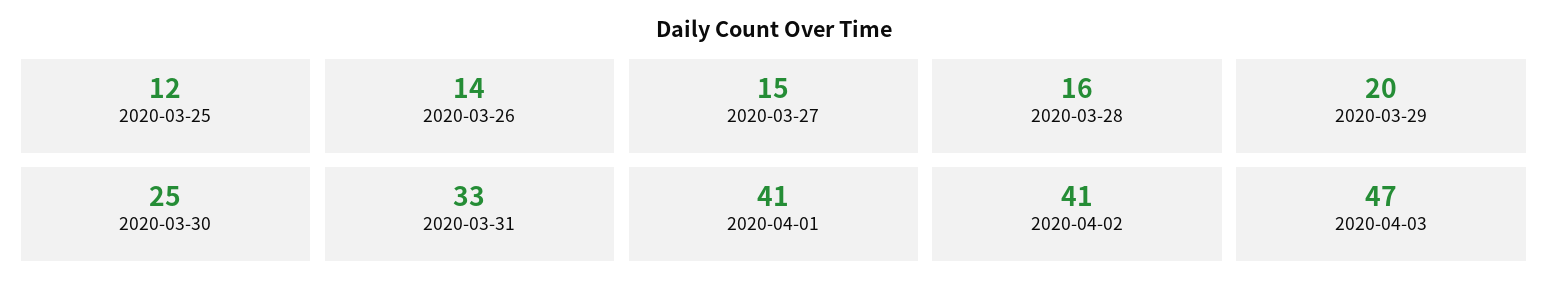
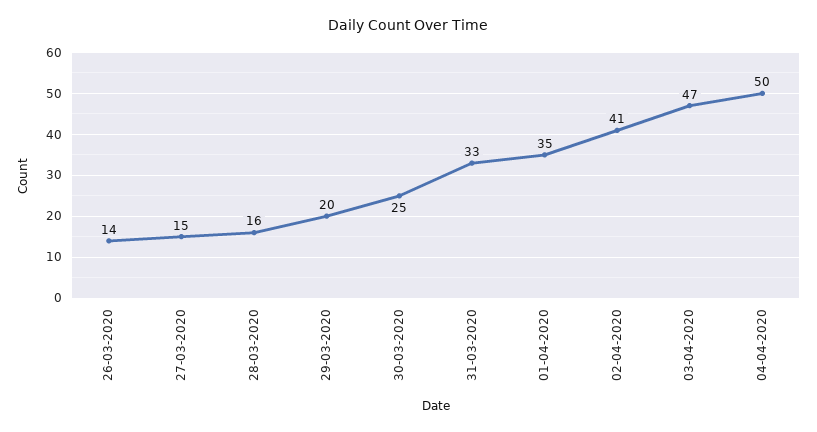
2020-03-25: 12 -> none
2020-04-01: 41 -> 35
04-04-2020: none -> 50

